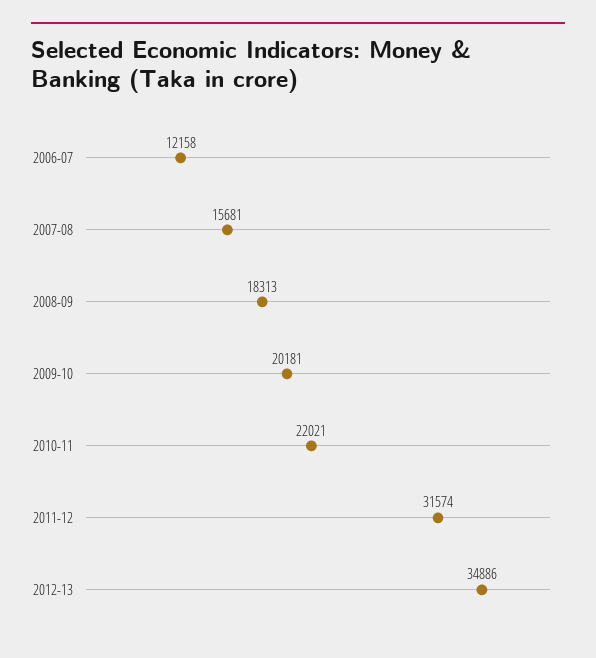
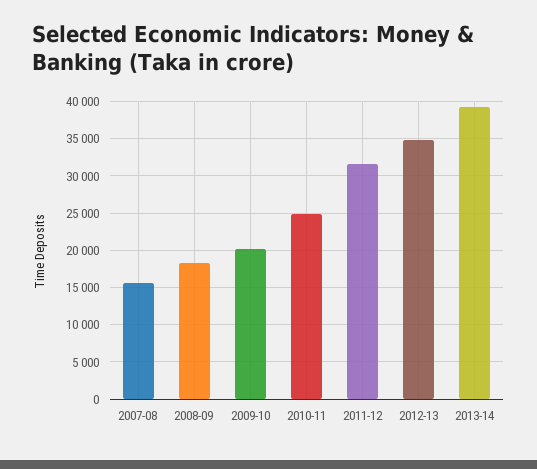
2006-07: 12158 -> none
2010-11: 22021 -> 25000
2013-14: none -> 39000

